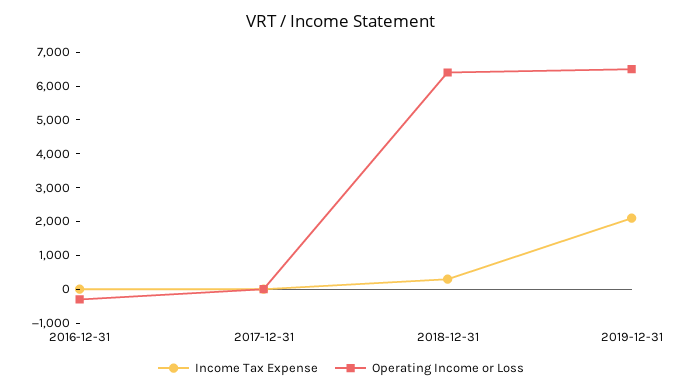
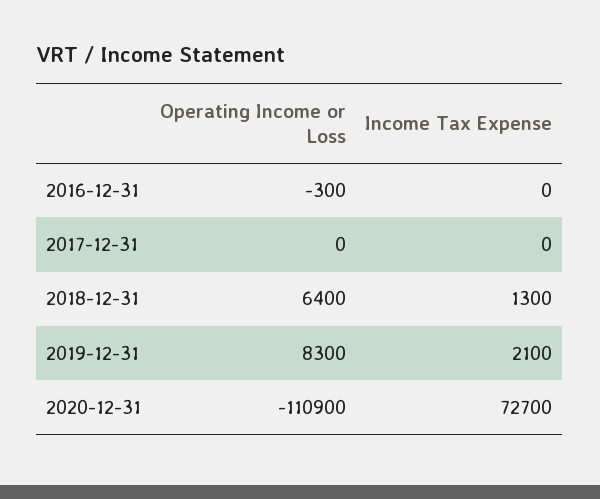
Income Tax Expense, 2018-12-31: 250 -> 1300
Operating Income or Loss, 2019-12-31: 6500 -> 8300
Operating Income or Loss, 2020-12-31: none -> -110900
Income Tax Expense, 2020-12-31: none -> 72700

